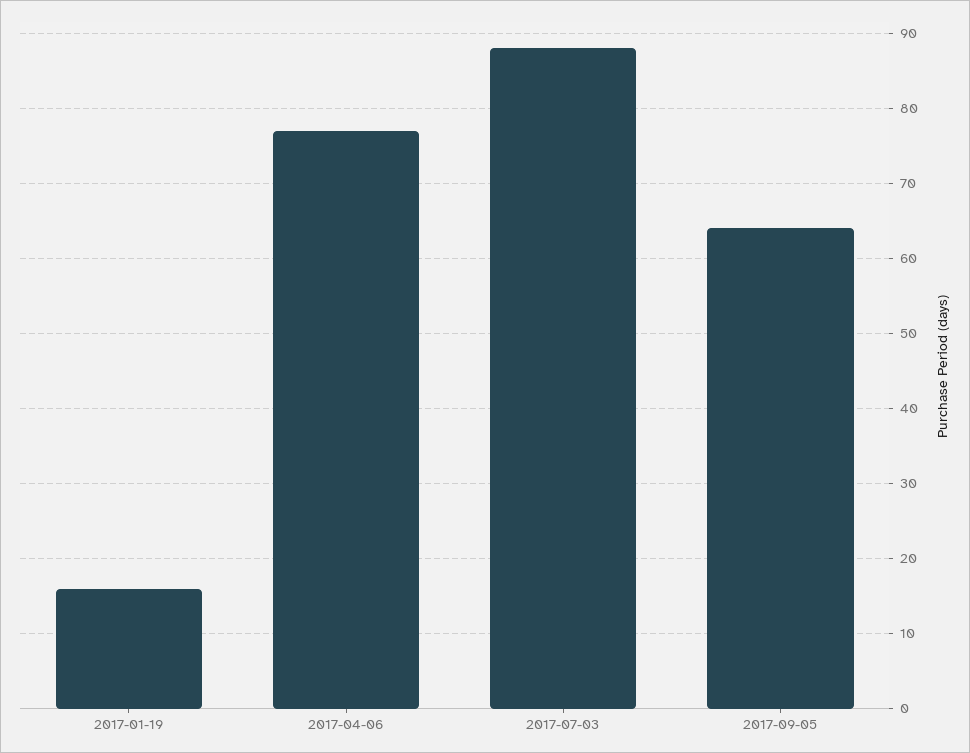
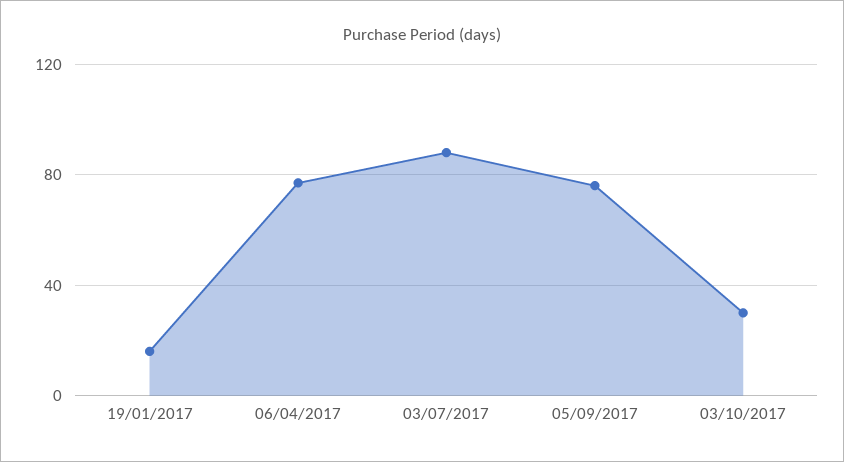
2017-09-05: 64 -> 75
03/10/2017: none -> 30

